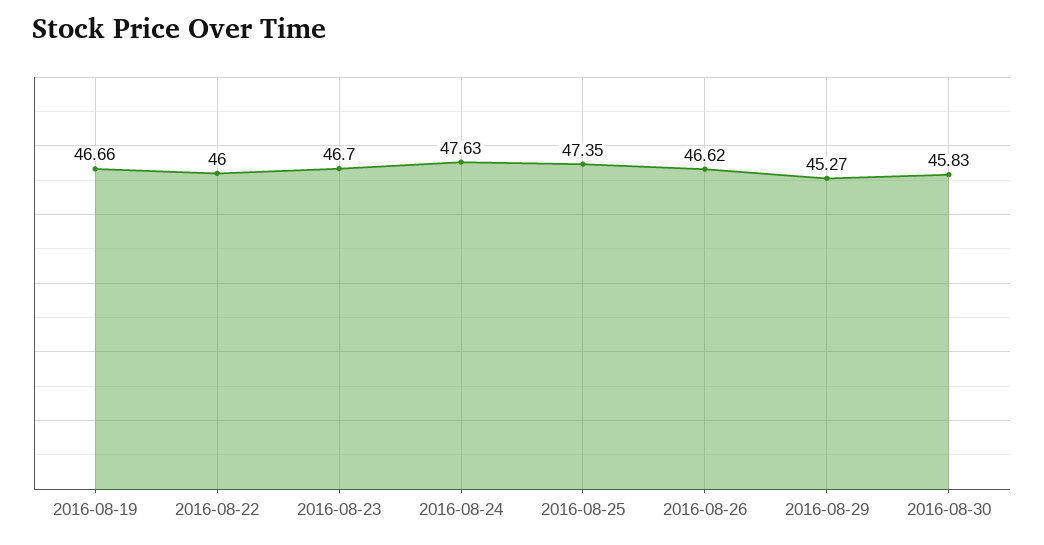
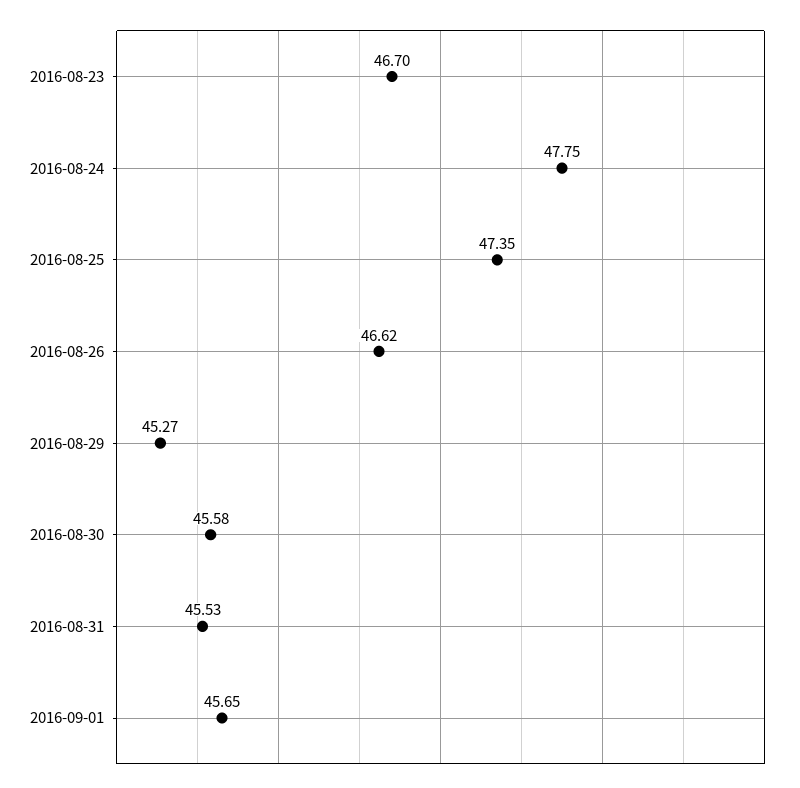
2016-08-19: 46.66 -> none
2016-08-22: 46 -> none
2016-08-24: 47.63 -> 47.75
2016-08-30: 45.83 -> 45.58
2016-08-31: none -> 45.53
2016-09-01: none -> 45.65

